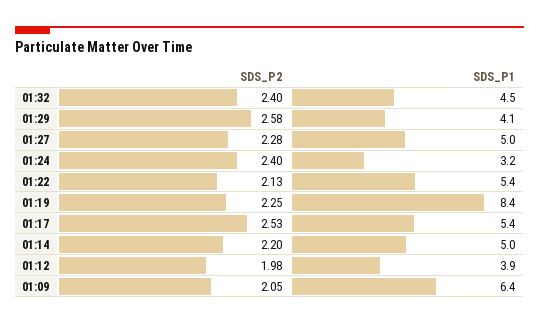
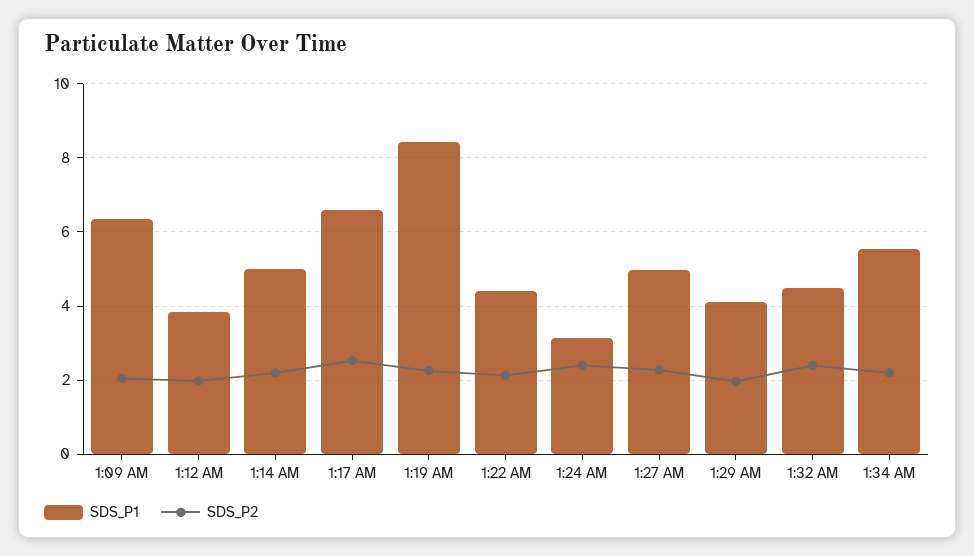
SDS_P2, 01:29: 2.58 -> 2
SDS_P1, 01:22: 5.4 -> 4.4
SDS_P1, 01:17: 5.4 -> 6.6
SDS_P1, 1:34 AM: none -> 5.6
SDS_P2, 1:34 AM: none -> 2.2

